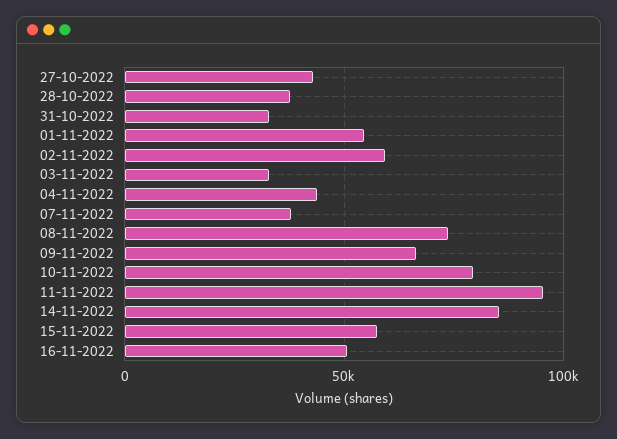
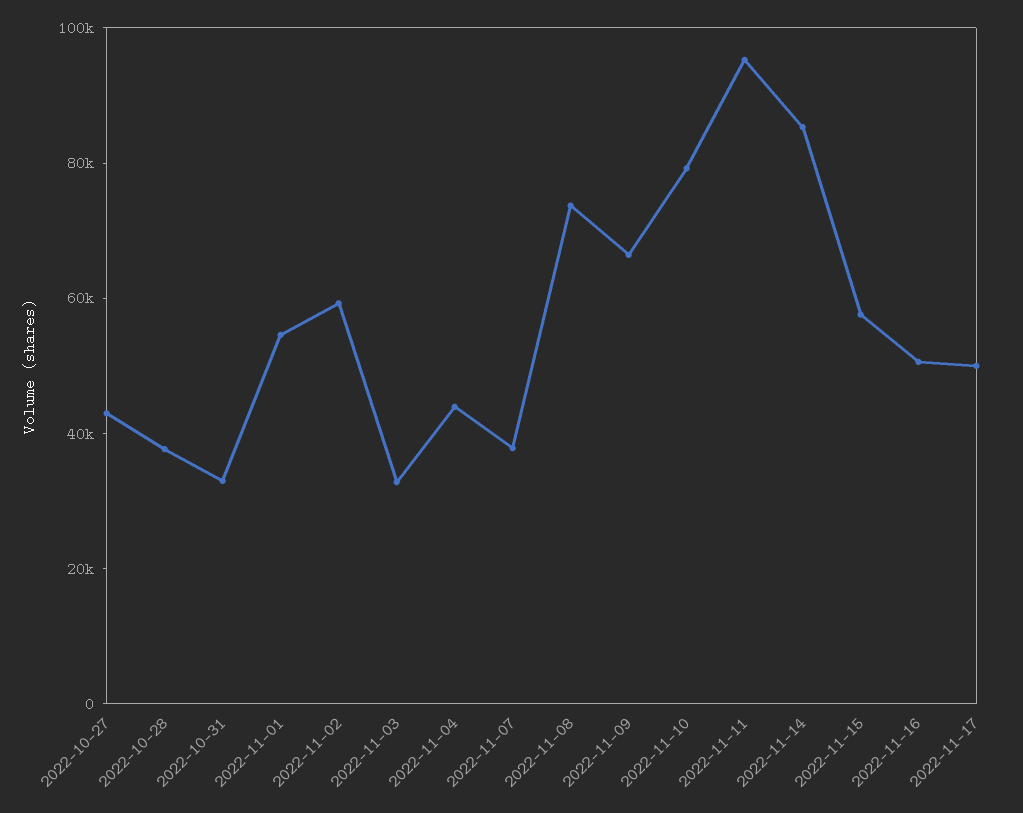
2022-11-17: none -> 50000

